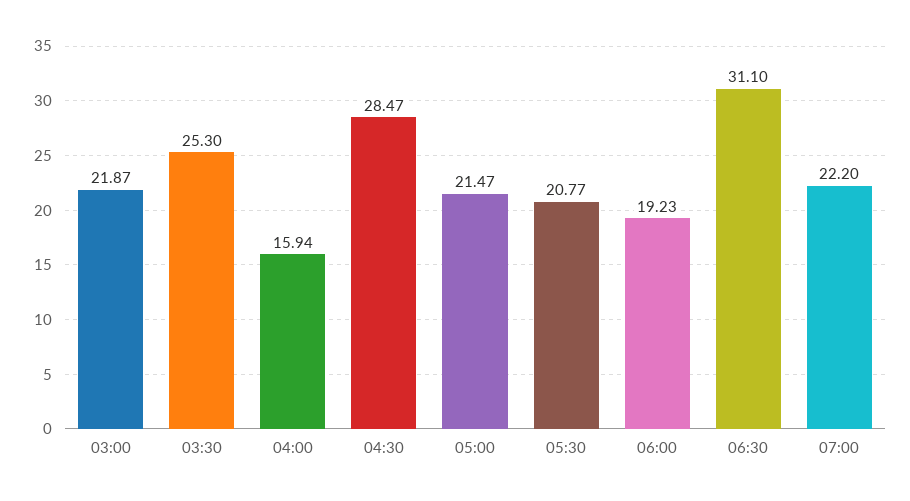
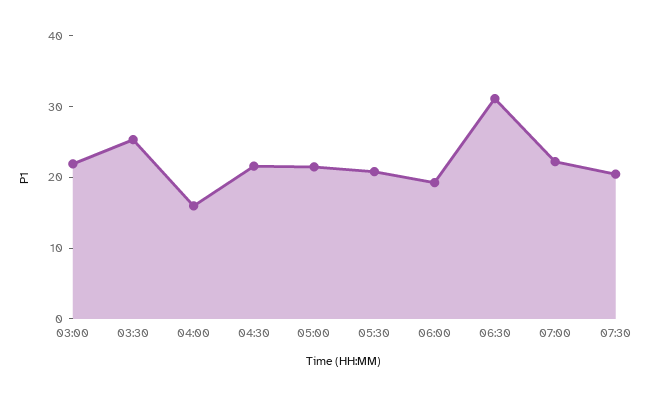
04:30: 28.47 -> 22
07:30: none -> 20

